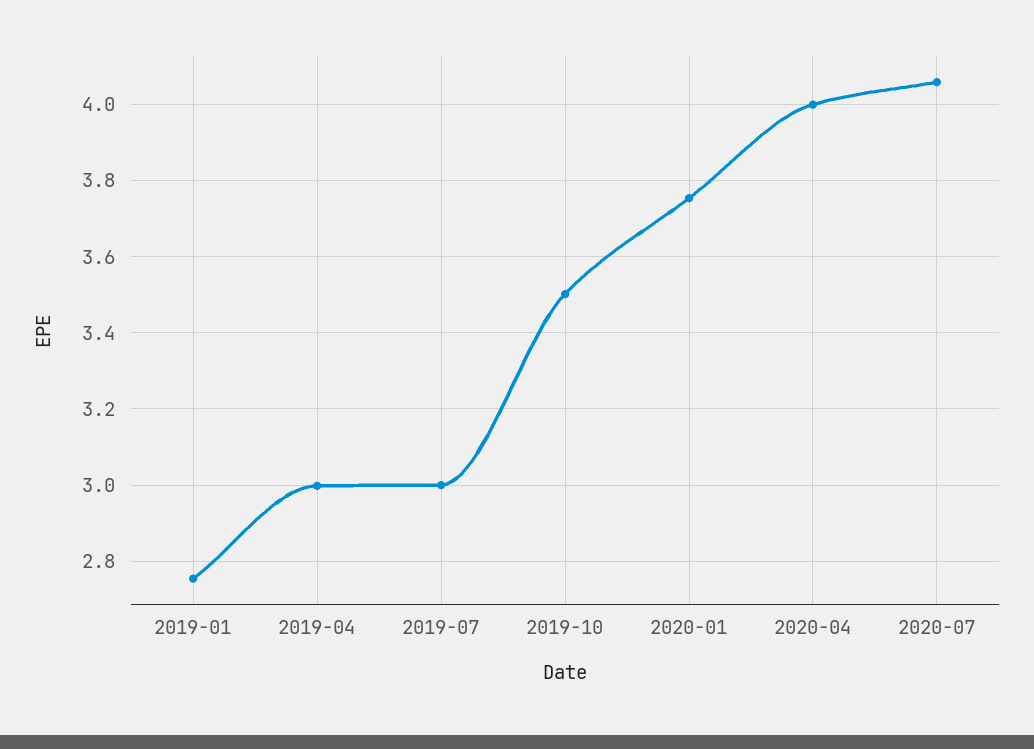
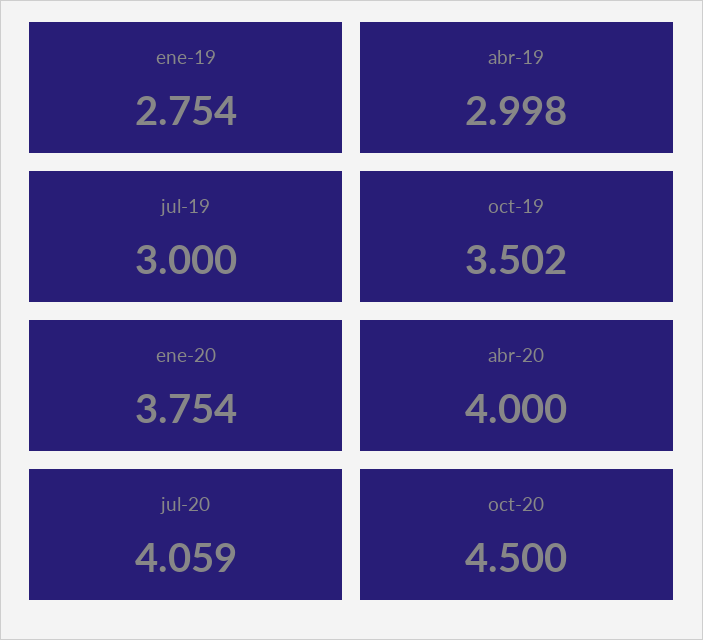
oct-20: none -> 4.5

